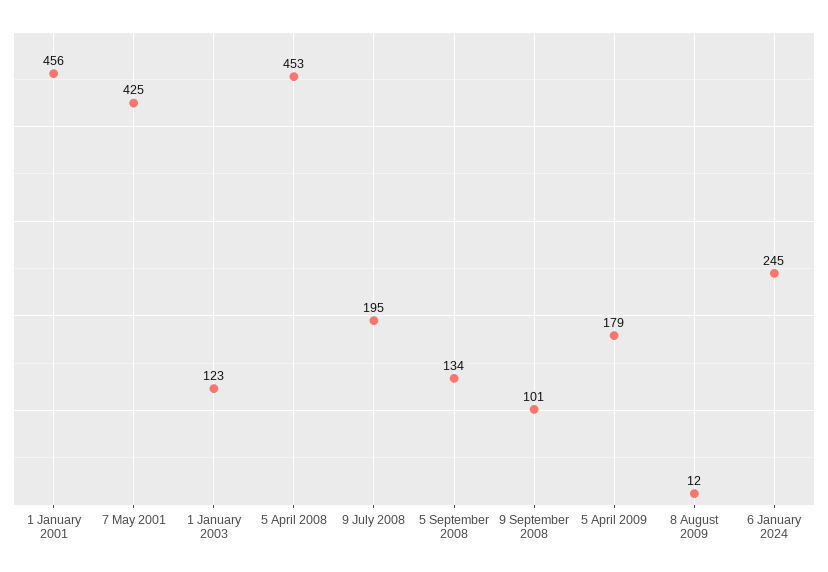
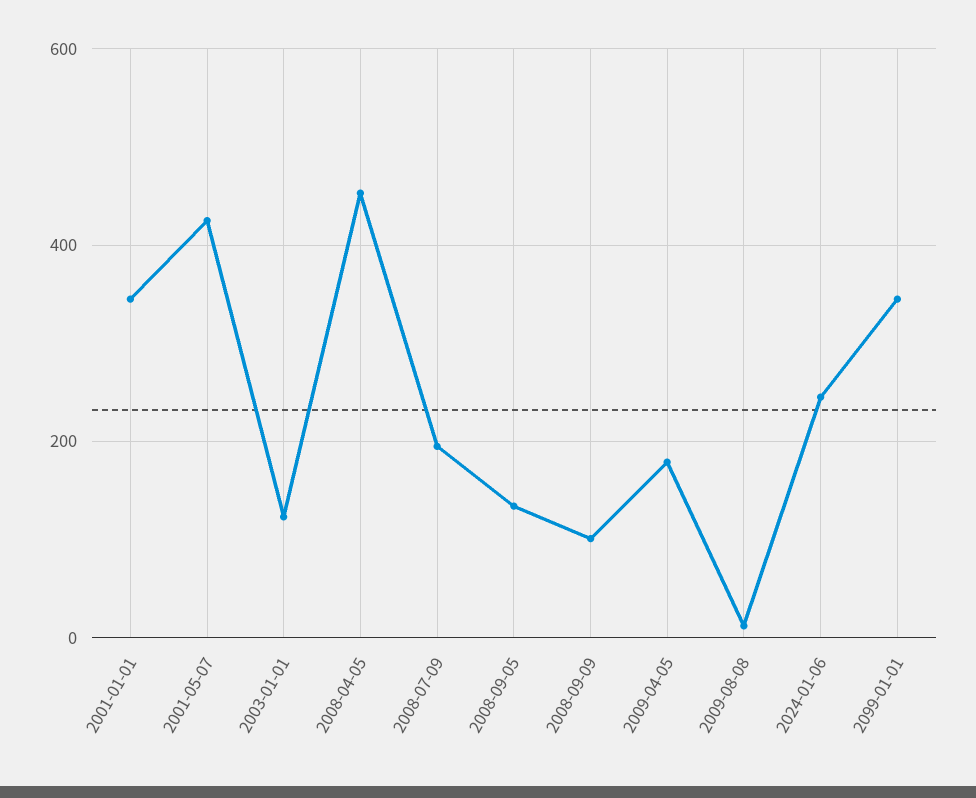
1 January 2001: 456 -> 340
2099-01-01: none -> 340

